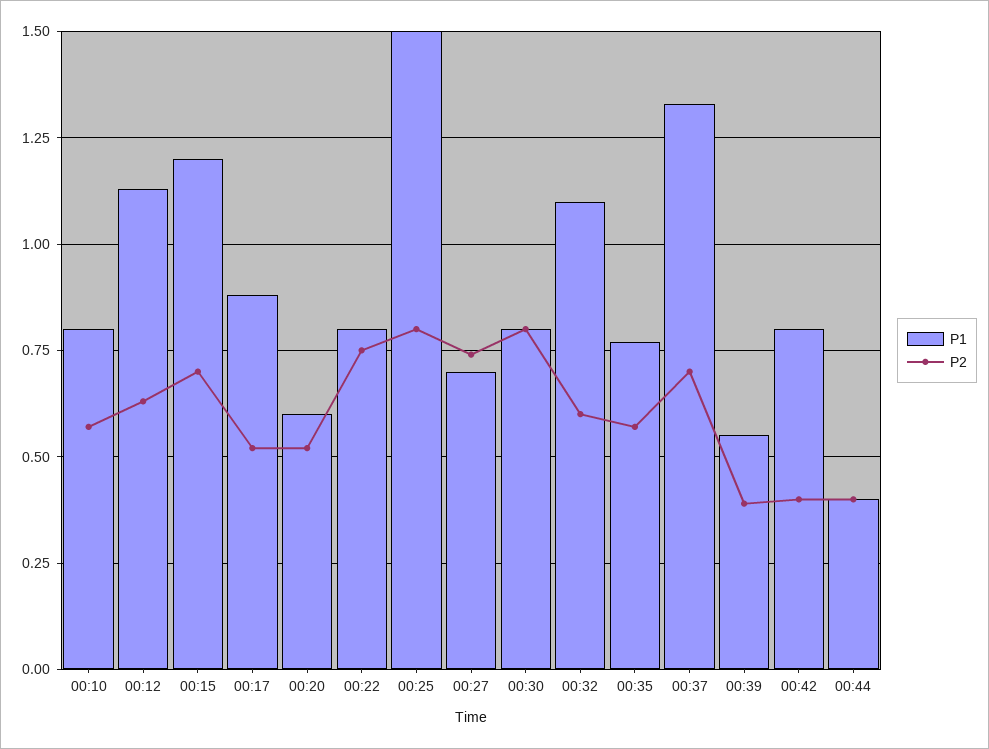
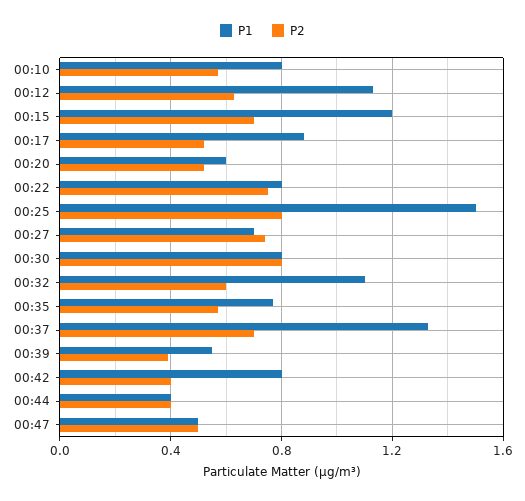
P1, 00:47: none -> 0.5
P2, 00:47: none -> 0.5

